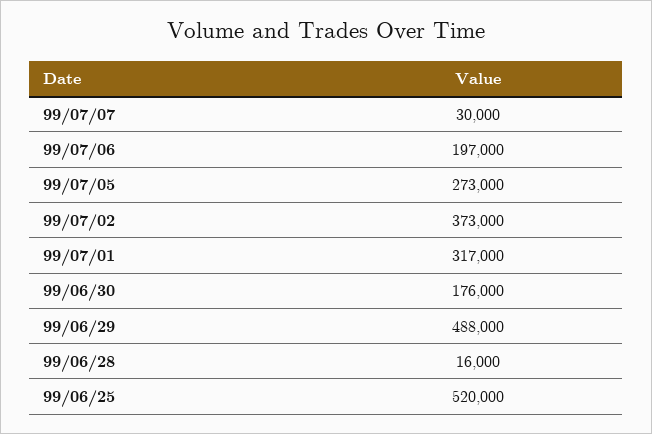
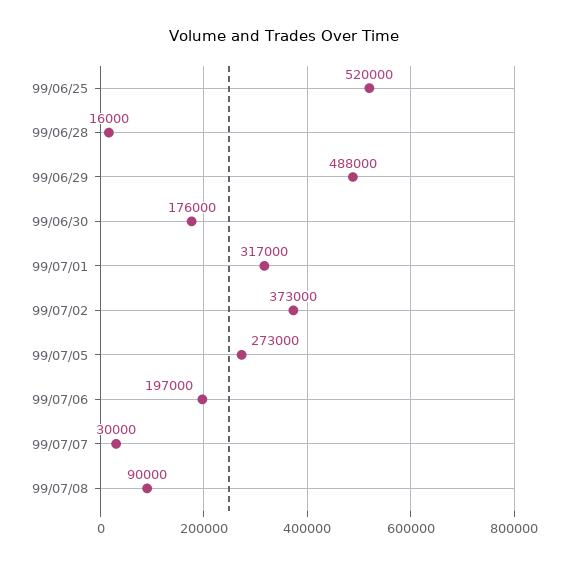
99/07/08: none -> 90000

